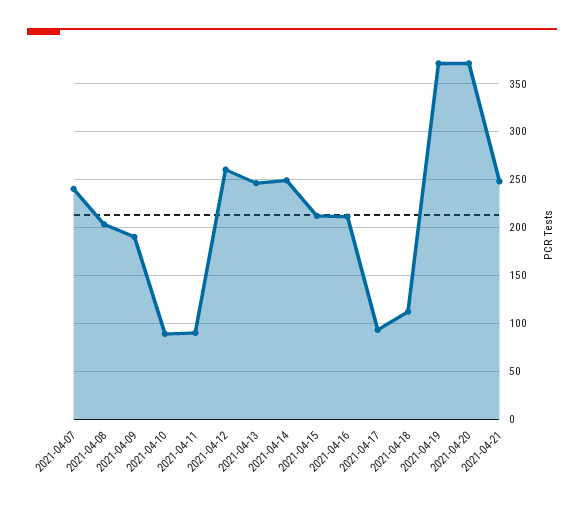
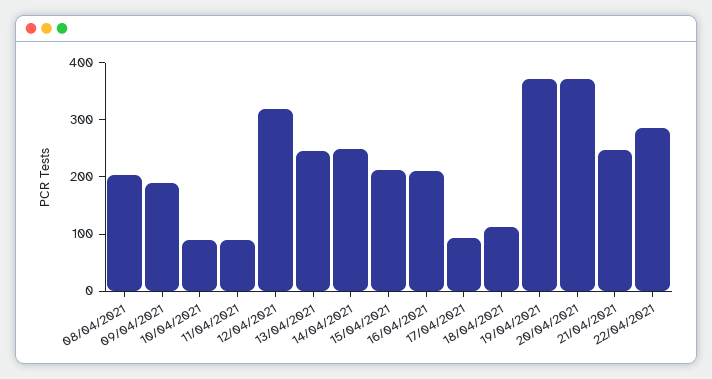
2021-04-07: 240 -> none
2021-04-12: 260 -> 320
22/04/2021: none -> 280

